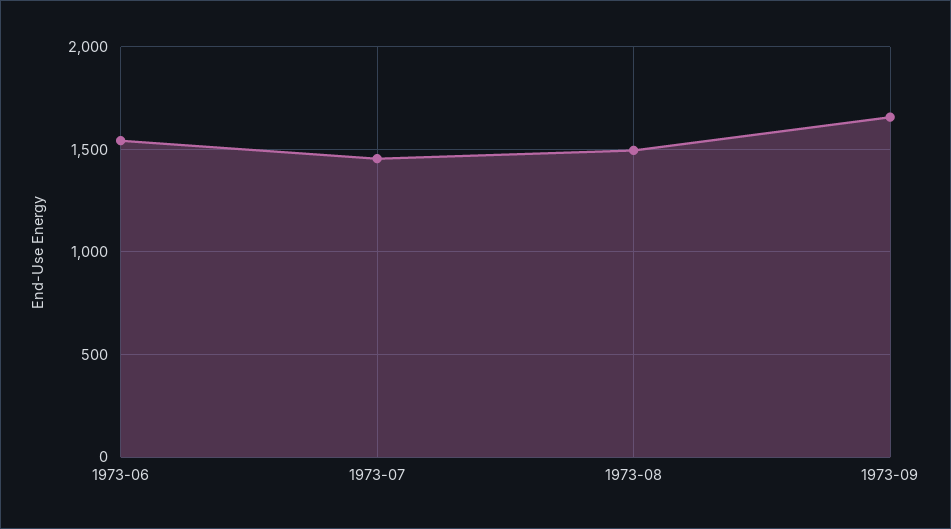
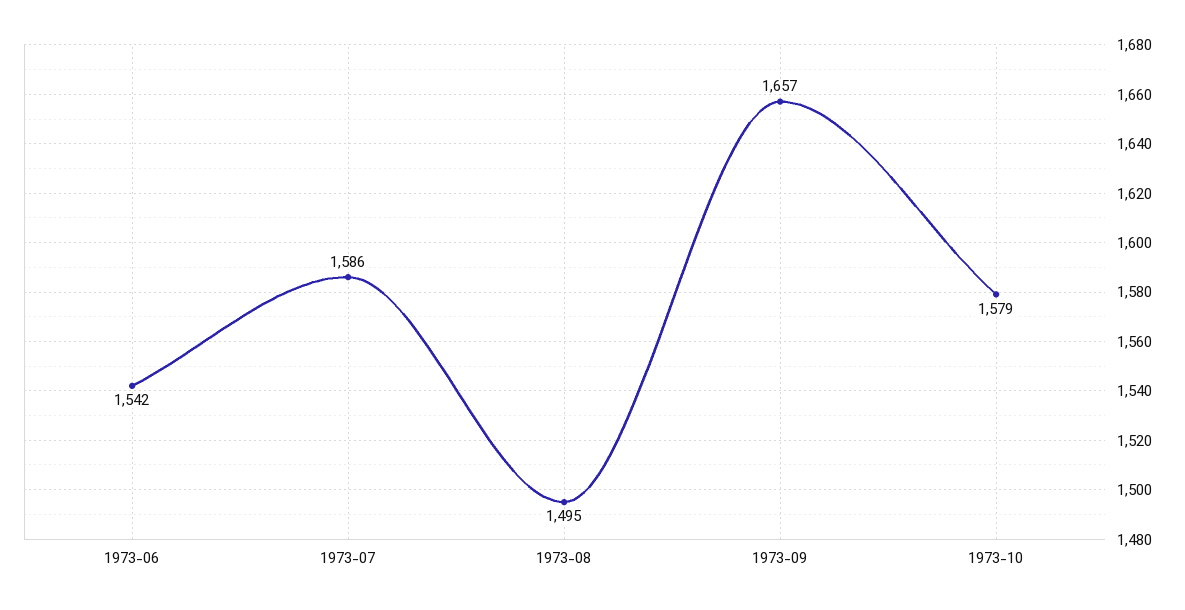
1973-07: 1450 -> 1586
1973-10: none -> 1579

